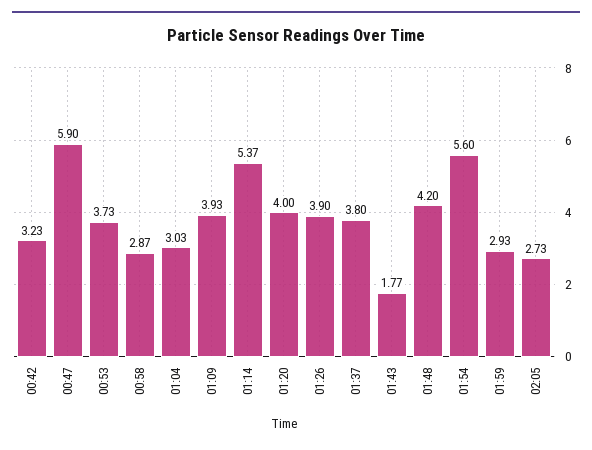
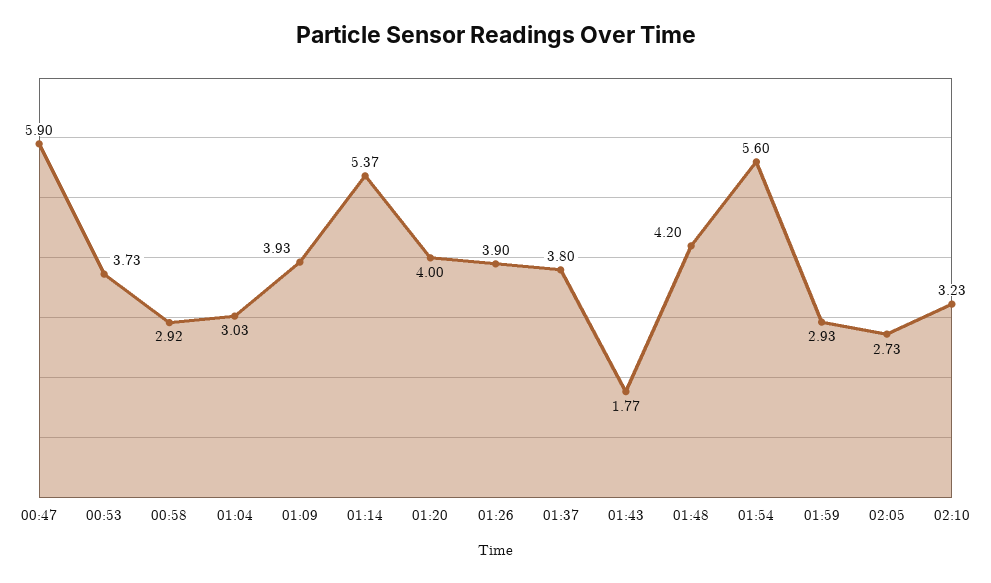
00:42: 3.23 -> none
00:58: 2.87 -> 2.92
02:10: none -> 3.23

